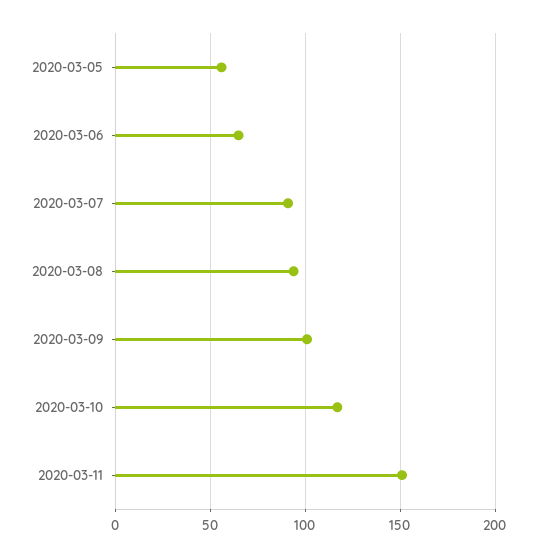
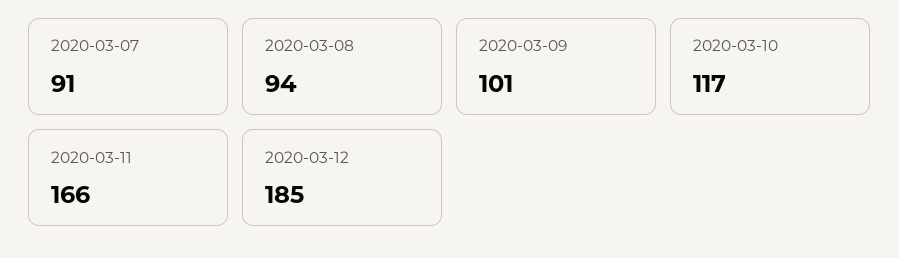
2020-03-05: 55 -> none
2020-03-06: 65 -> none
2020-03-11: 150 -> 166
2020-03-12: none -> 185

